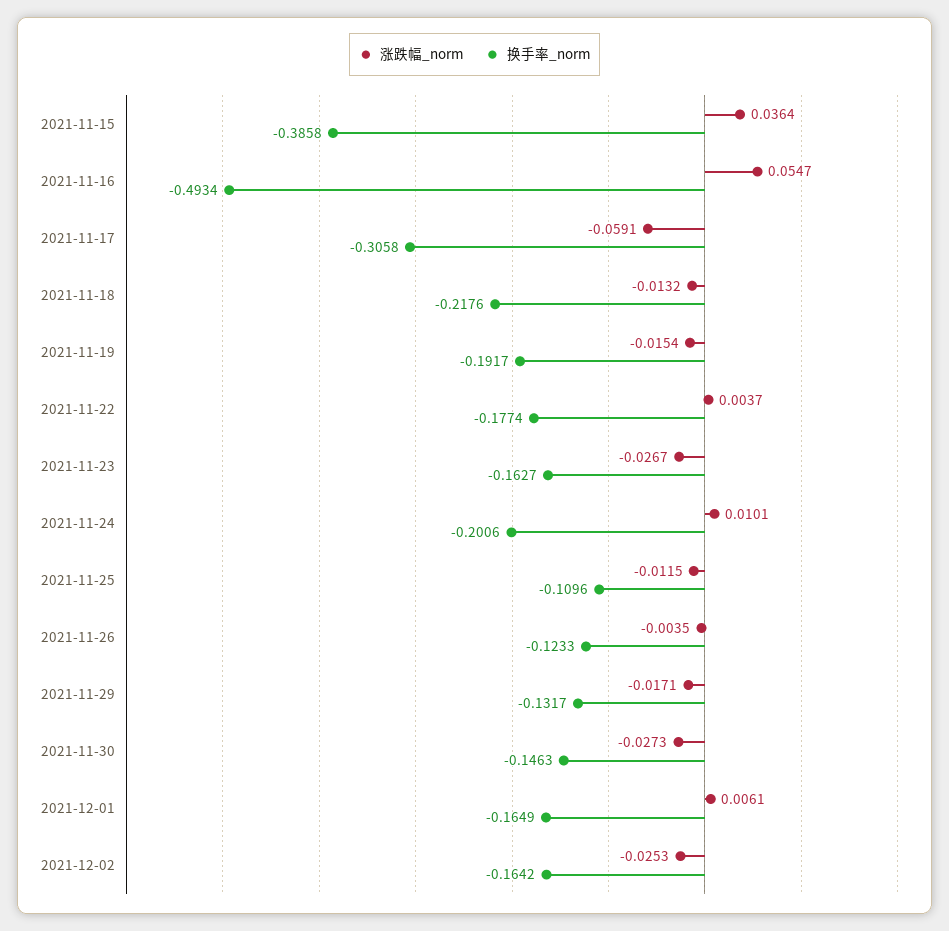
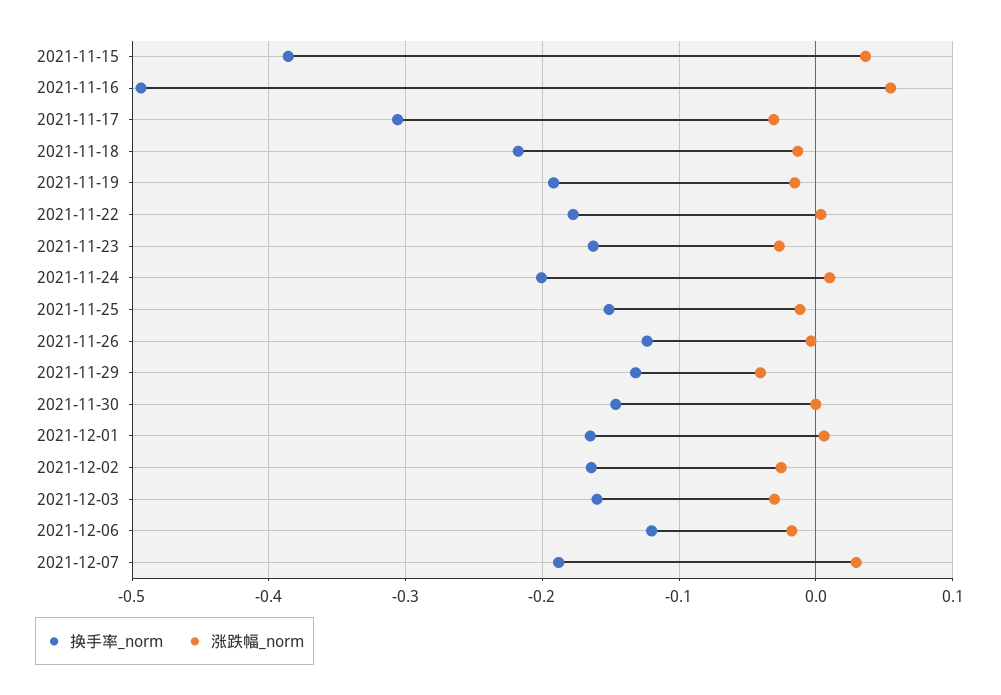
涨跌幅_norm, 2021-11-17: -0.0591 -> -0.03
换手率_norm, 2021-11-25: -0.1096 -> -0.15
涨跌幅_norm, 2021-11-29: -0.0171 -> -0.04
涨跌幅_norm, 2021-11-30: -0.0273 -> 0
换手率_norm, 2021-12-03: none -> -0.16
涨跌幅_norm, 2021-12-03: none -> -0.03
换手率_norm, 2021-12-06: none -> -0.12
涨跌幅_norm, 2021-12-06: none -> -0.02
换手率_norm, 2021-12-07: none -> -0.19
涨跌幅_norm, 2021-12-07: none -> 0.03

